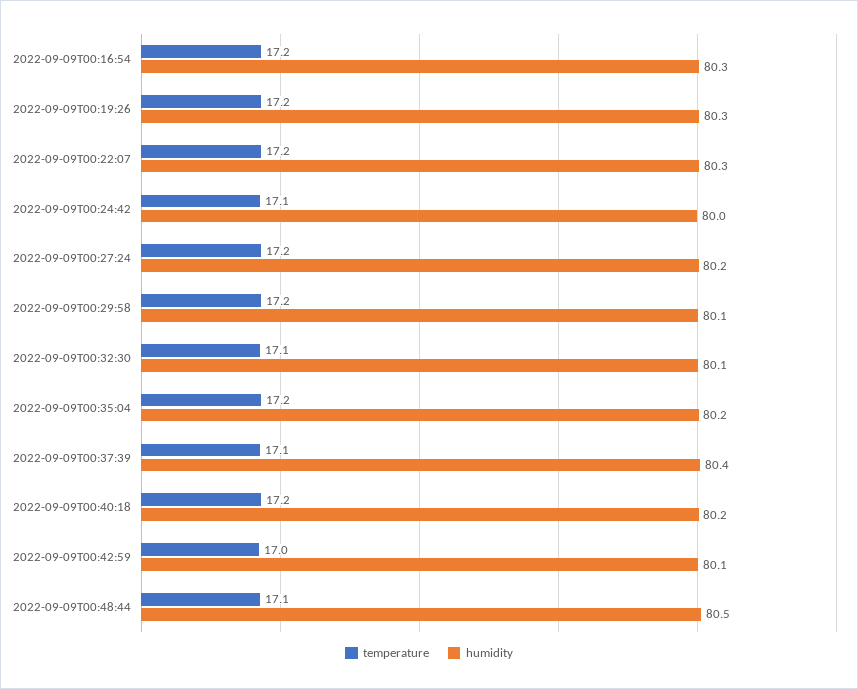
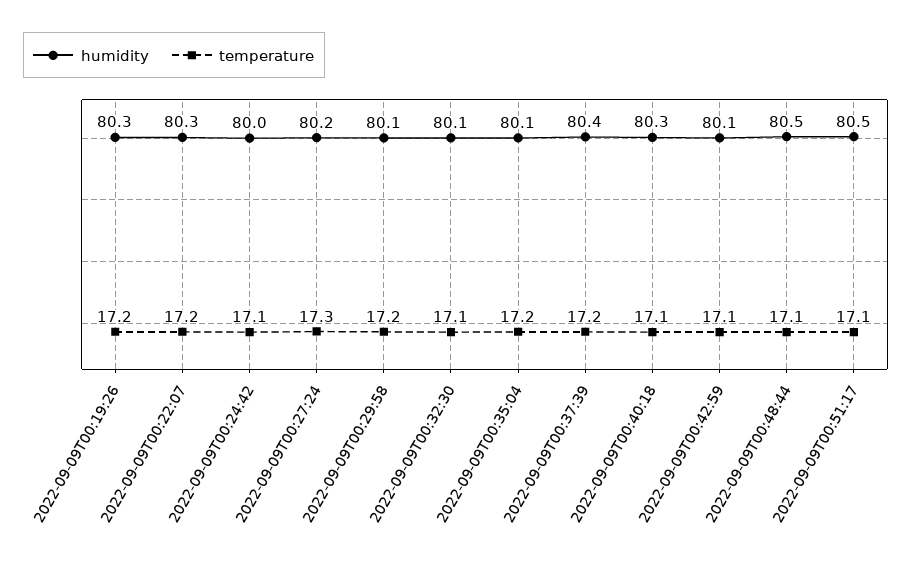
temperature, 2022-09-09T00:16:54: 17.2 -> none
humidity, 2022-09-09T00:16:54: 80.3 -> none
temperature, 2022-09-09T00:27:24: 17.2 -> 17.3
humidity, 2022-09-09T00:35:04: 80.2 -> 80.1
temperature, 2022-09-09T00:37:39: 17.1 -> 17.2
temperature, 2022-09-09T00:40:18: 17.2 -> 17.1
humidity, 2022-09-09T00:40:18: 80.2 -> 80.3
temperature, 2022-09-09T00:42:59: 17 -> 17.1
humidity, 2022-09-09T00:51:17: none -> 80.5
temperature, 2022-09-09T00:51:17: none -> 17.1

